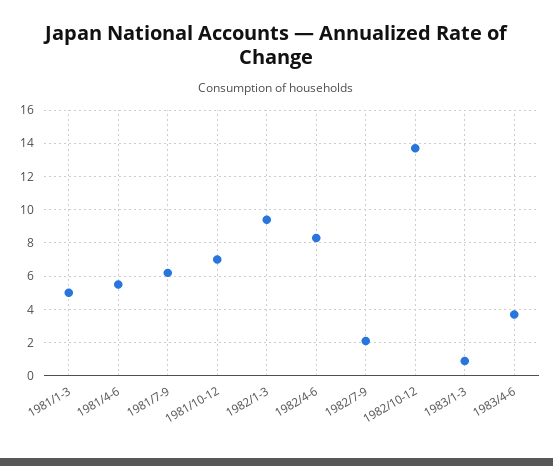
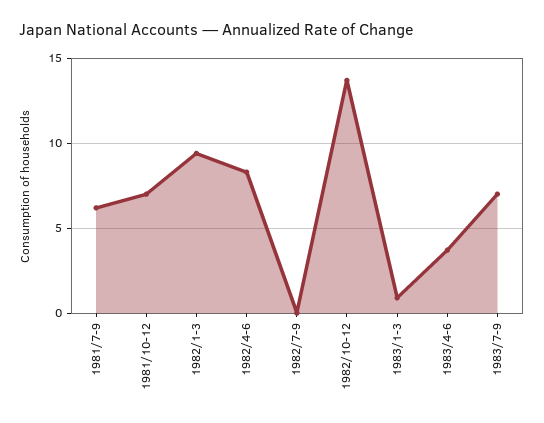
1981/1-3: 5 -> none
1981/4-6: 5.5 -> none
1982/7-9: 2 -> 0
1983/7-9: none -> 7

